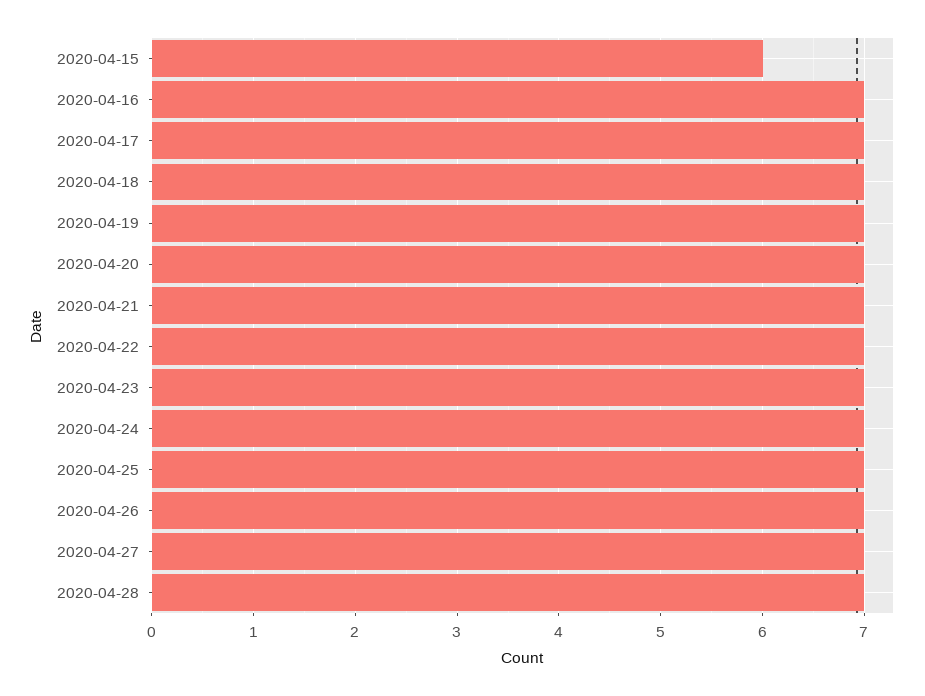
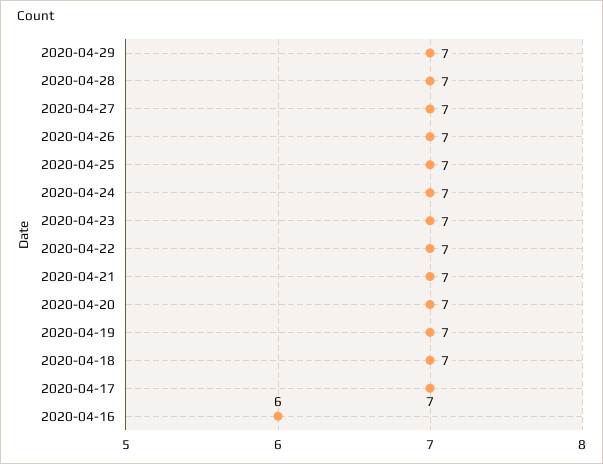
2020-04-15: 6 -> none
2020-04-16: 7 -> 6
2020-04-29: none -> 7

